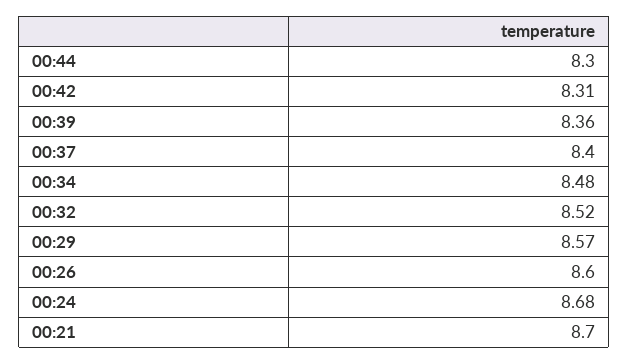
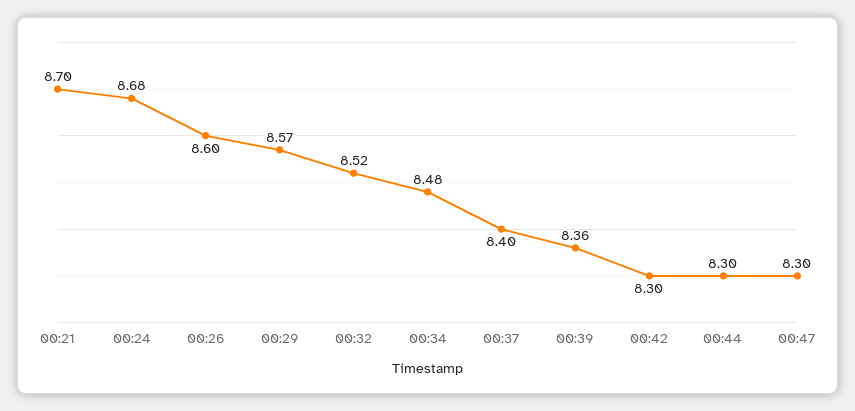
00:42: 8.31 -> 8.3
00:47: none -> 8.3

